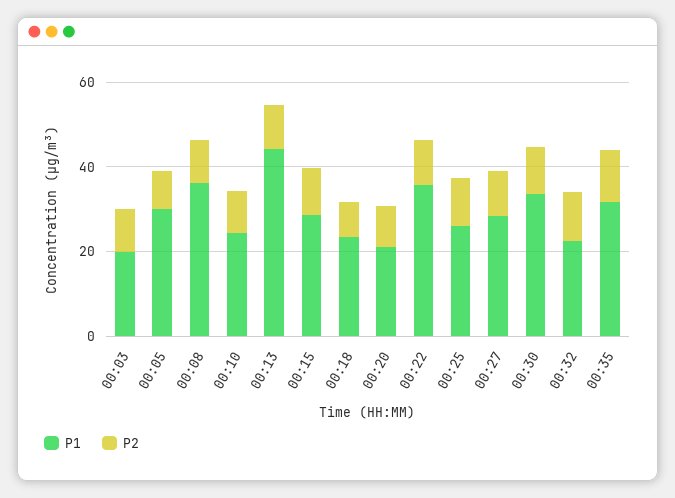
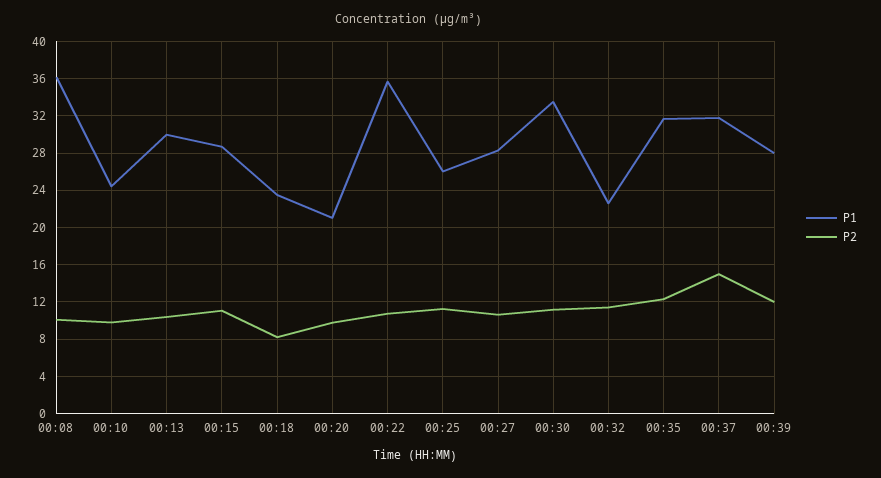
P1, 00:03: 20 -> none
P2, 00:03: 10 -> none
P1, 00:05: 30 -> none
P2, 00:05: 10 -> none
P1, 00:13: 45 -> 30
P1, 00:37: none -> 32
P2, 00:37: none -> 15
P1, 00:39: none -> 28
P2, 00:39: none -> 12

